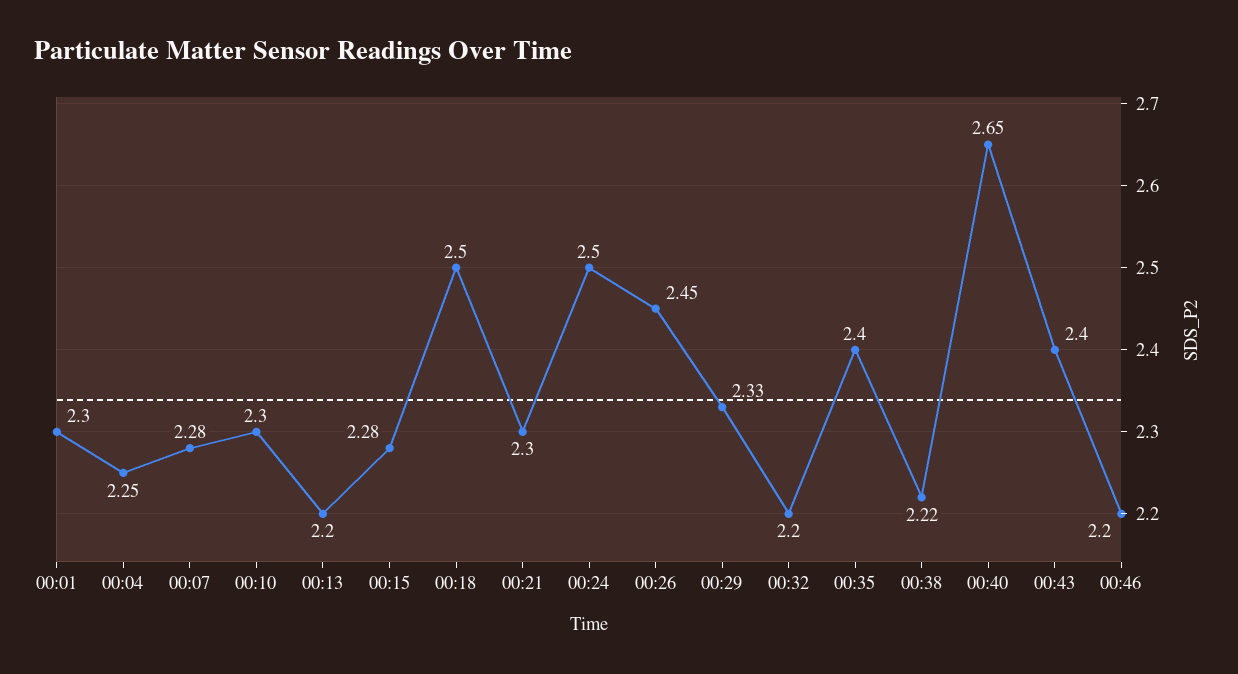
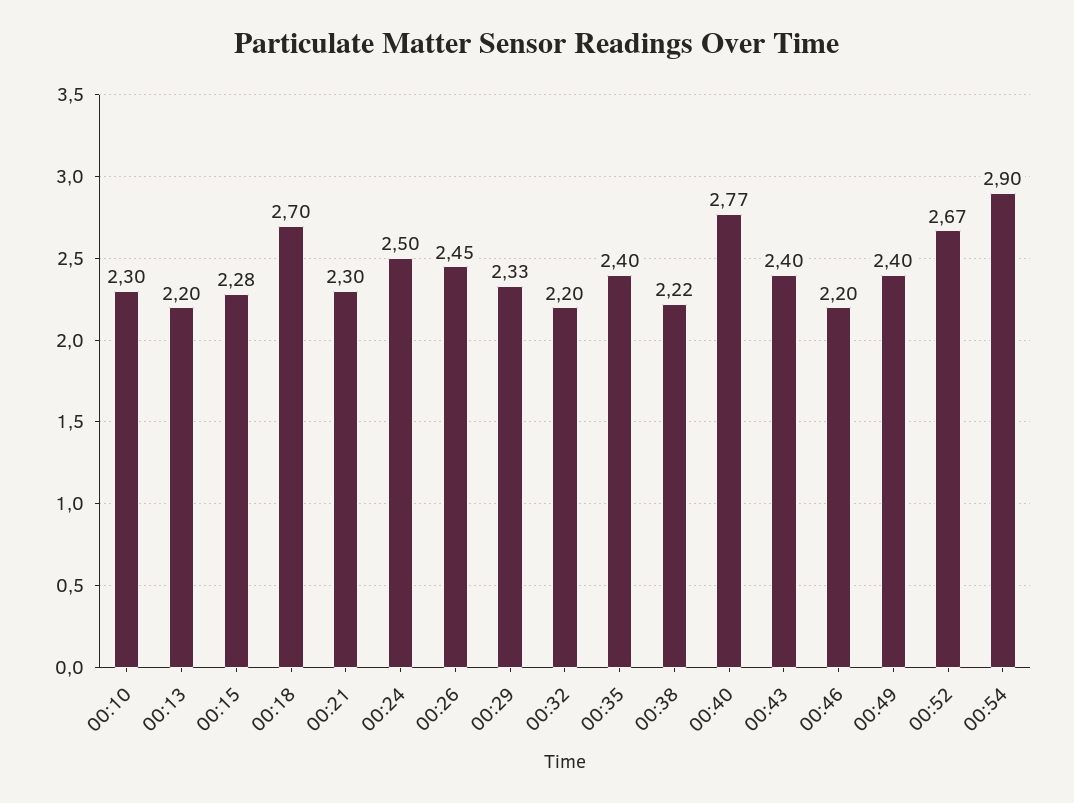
00:01: 2.3 -> none
00:04: 2.25 -> none
00:07: 2.28 -> none
00:18: 2.5 -> 2.7
00:40: 2.65 -> 2.77
00:49: none -> 2.4
00:52: none -> 2.67
00:54: none -> 2.9

